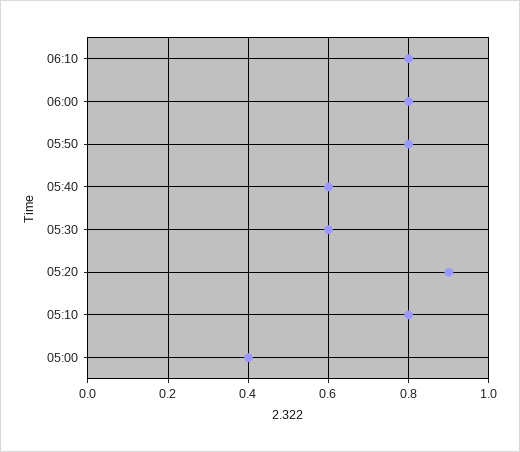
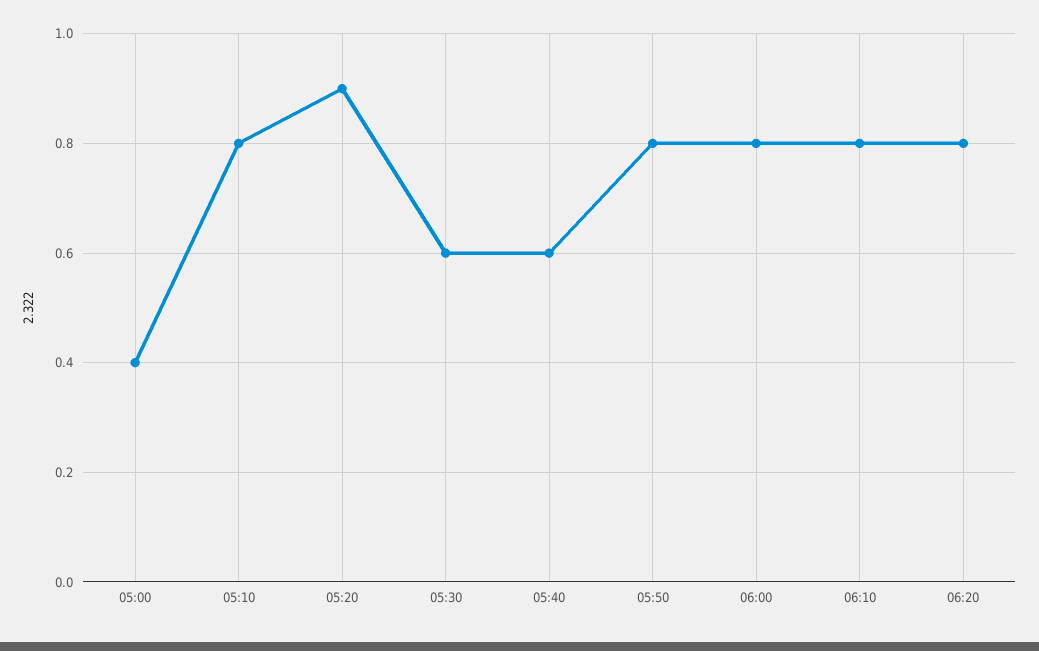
06:20: none -> 0.8

